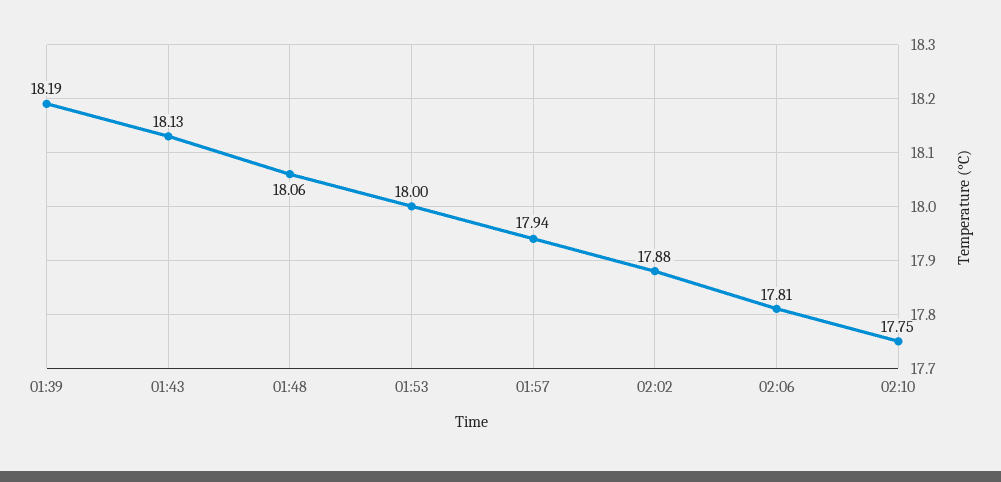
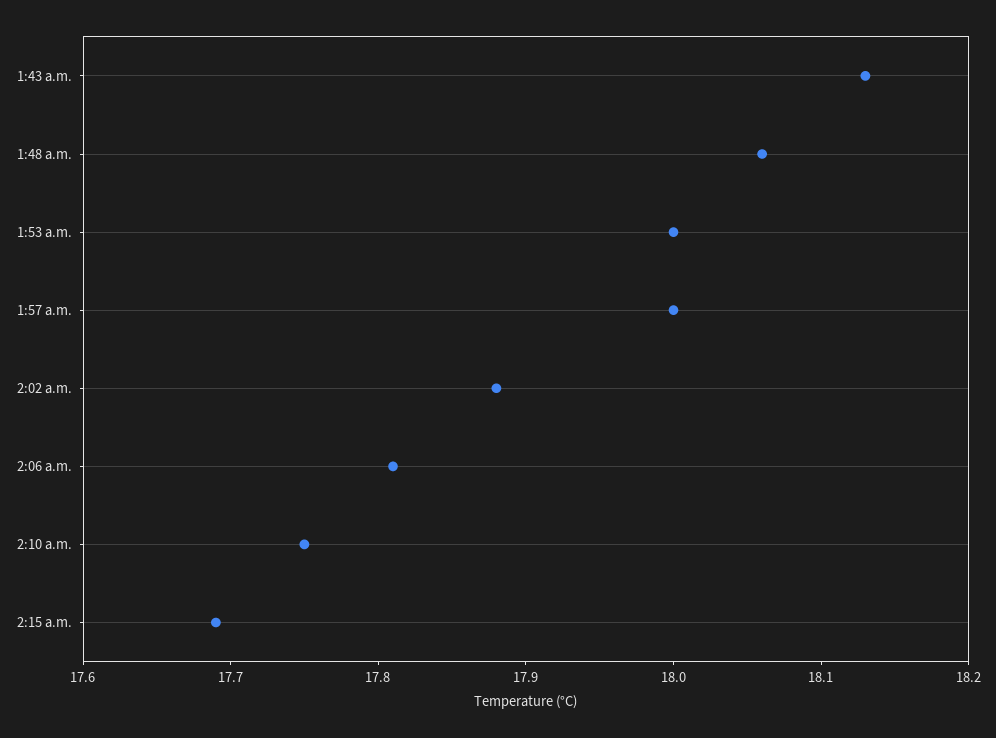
01:39: 18.19 -> none
01:57: 17.94 -> 18
2:15 a.m.: none -> 17.69

